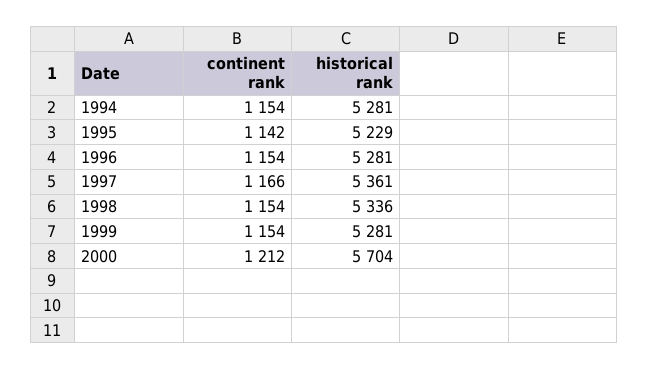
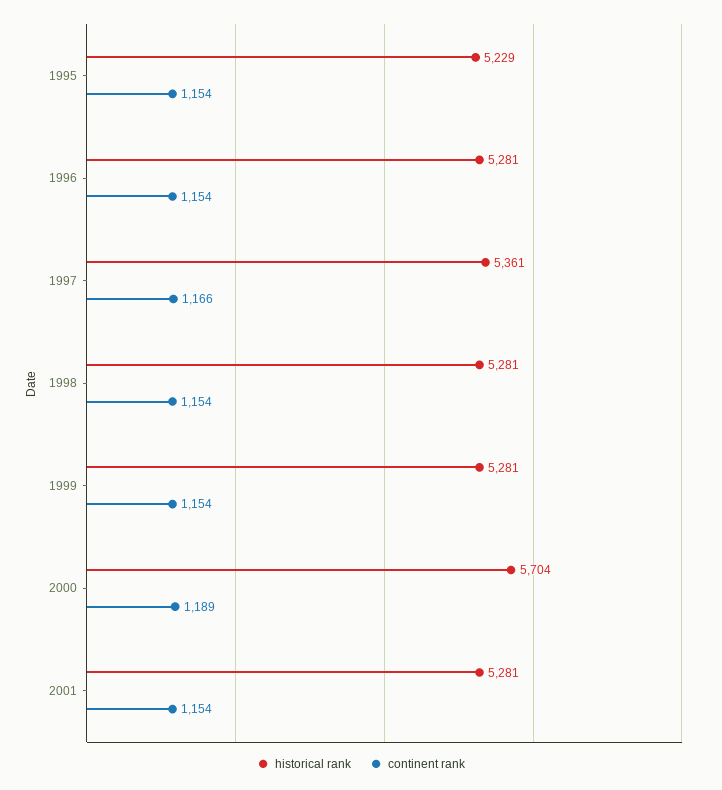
continent rank, 1994: 1154 -> none
historical rank, 1994: 5281 -> none
continent rank, 1995: 1142 -> 1154
historical rank, 1998: 5336 -> 5281
continent rank, 2000: 1212 -> 1189
historical rank, 2001: none -> 5281
continent rank, 2001: none -> 1154

